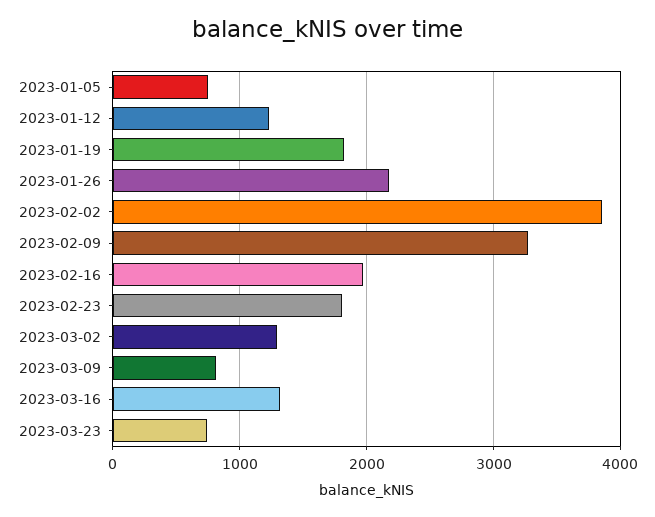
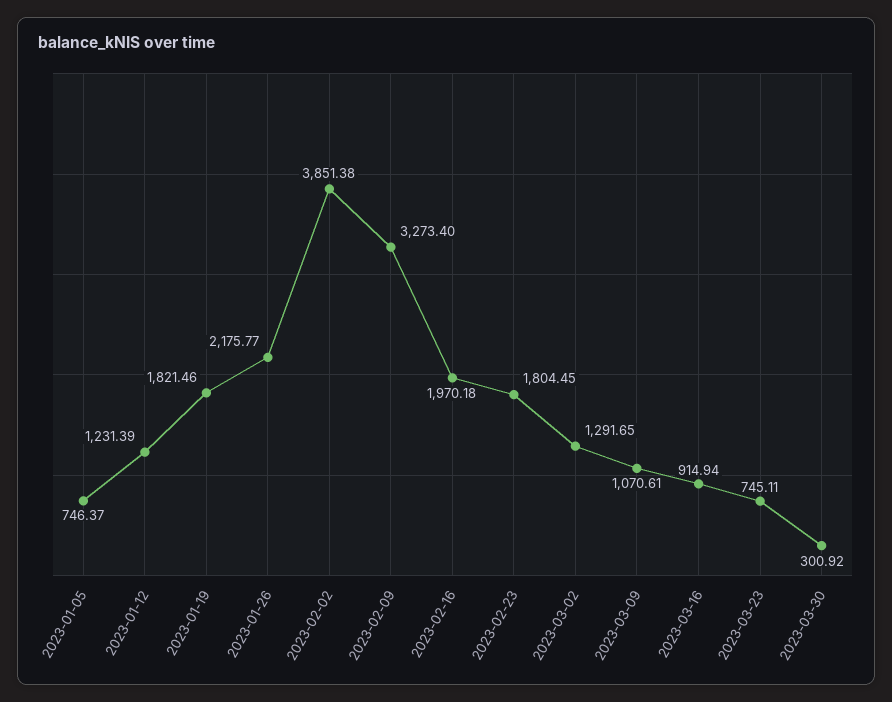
2023-03-09: 800 -> 1070.61
2023-03-16: 1300 -> 914.94
2023-03-30: none -> 300.92

